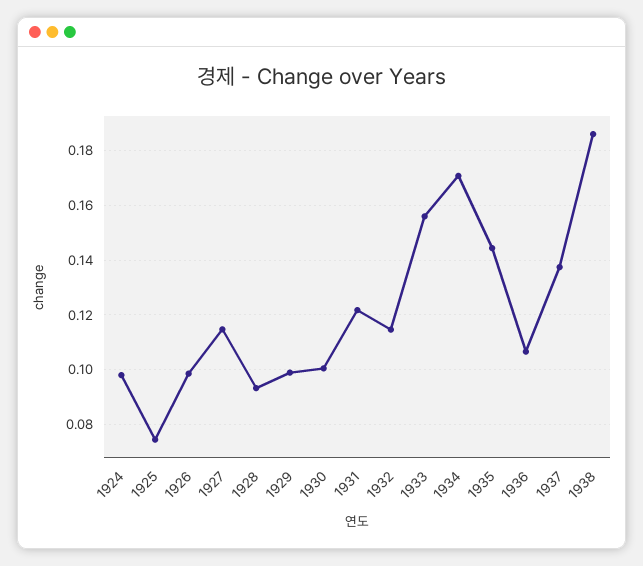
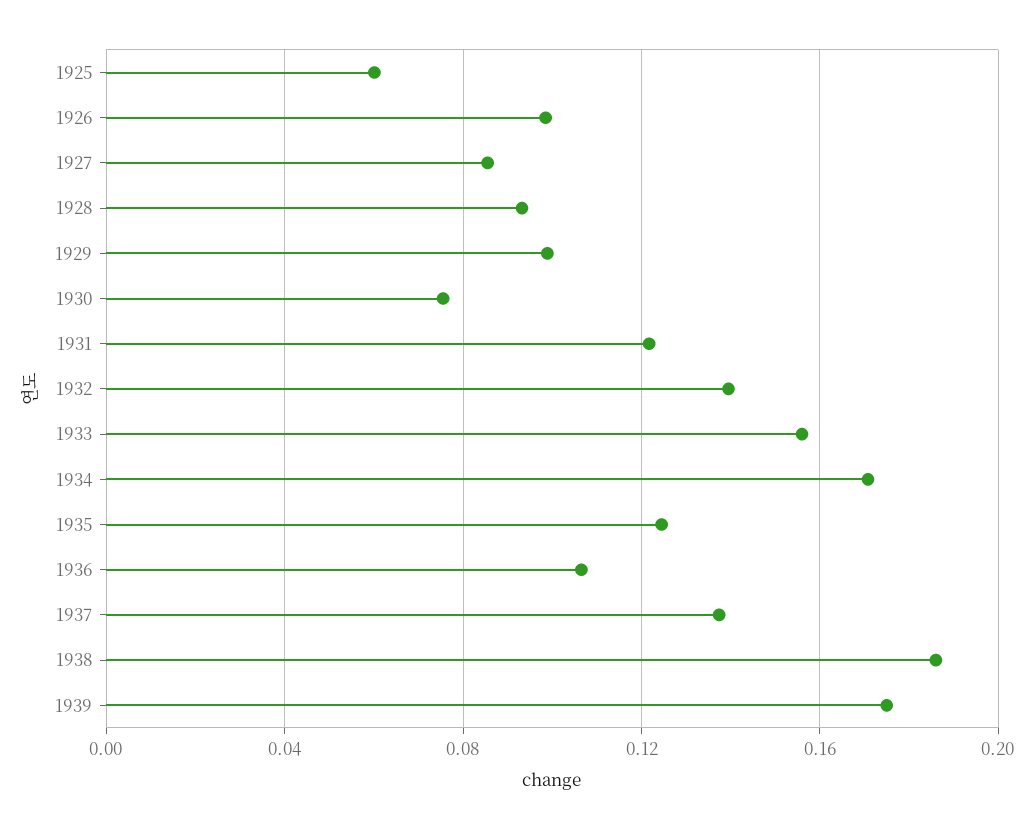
1924: 0.0975 -> none
1925: 0.075 -> 0.06
1927: 0.115 -> 0.085
1930: 0.1 -> 0.075
1932: 0.115 -> 0.14
1935: 0.145 -> 0.125
1939: none -> 0.175

